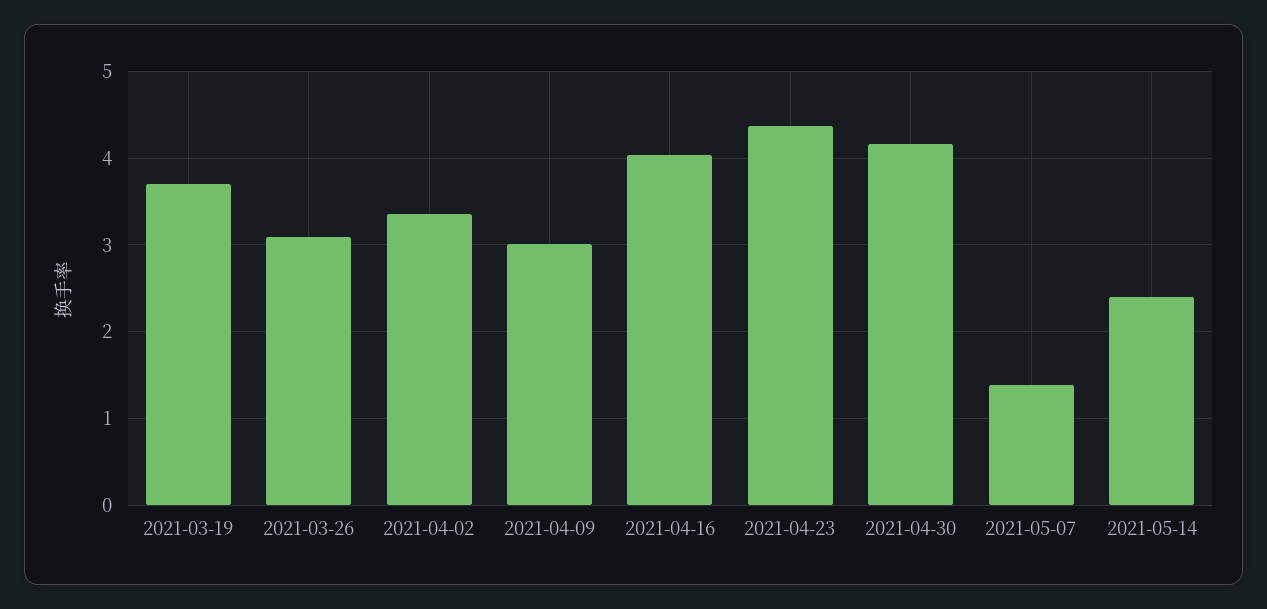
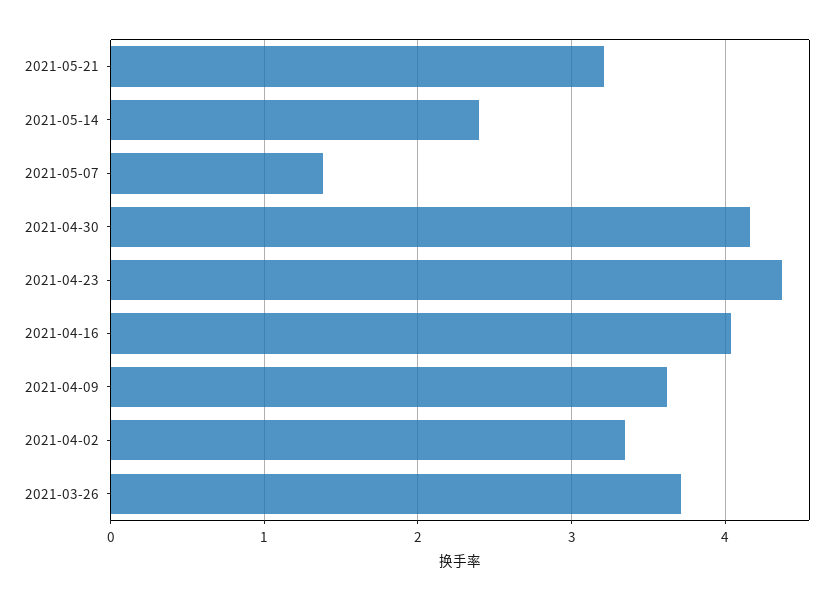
2021-03-19: 3.7 -> none
2021-03-26: 3.1 -> 3.7
2021-04-09: 3 -> 3.6
2021-05-21: none -> 3.2

